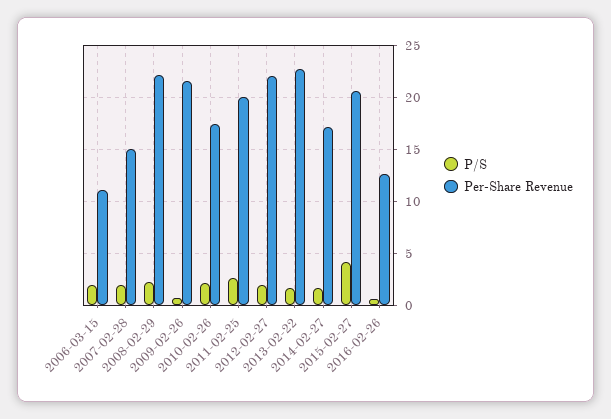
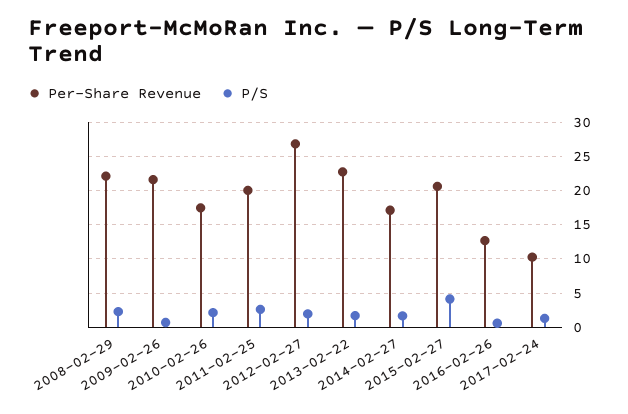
P/S, 2006-03-15: 2 -> none
Per-Share Revenue, 2006-03-15: 11 -> none
P/S, 2007-02-28: 2 -> none
Per-Share Revenue, 2007-02-28: 15 -> none
Per-Share Revenue, 2012-02-27: 22 -> 27
Per-Share Revenue, 2017-02-24: none -> 10
P/S, 2017-02-24: none -> 1

